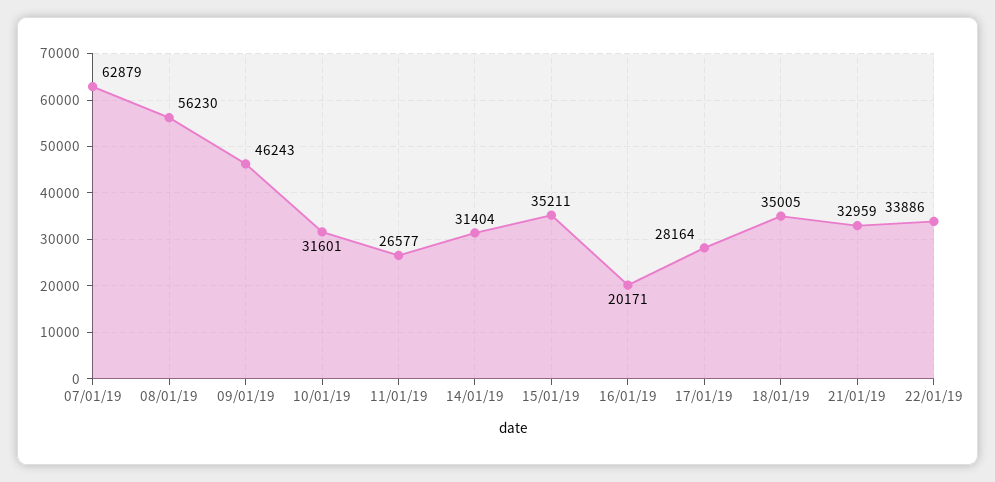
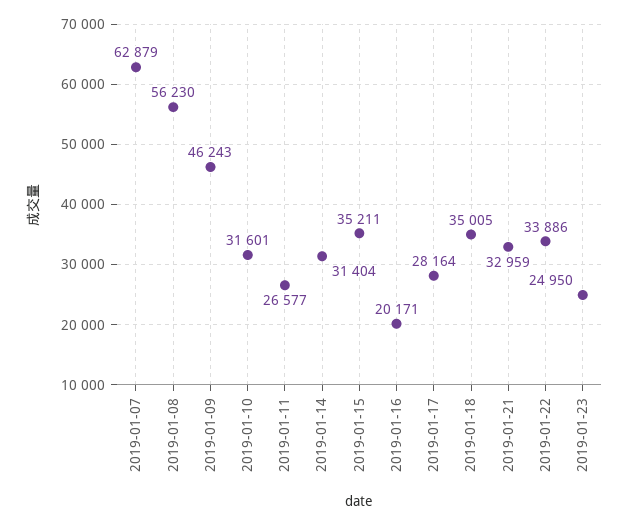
2019-01-23: none -> 24950

